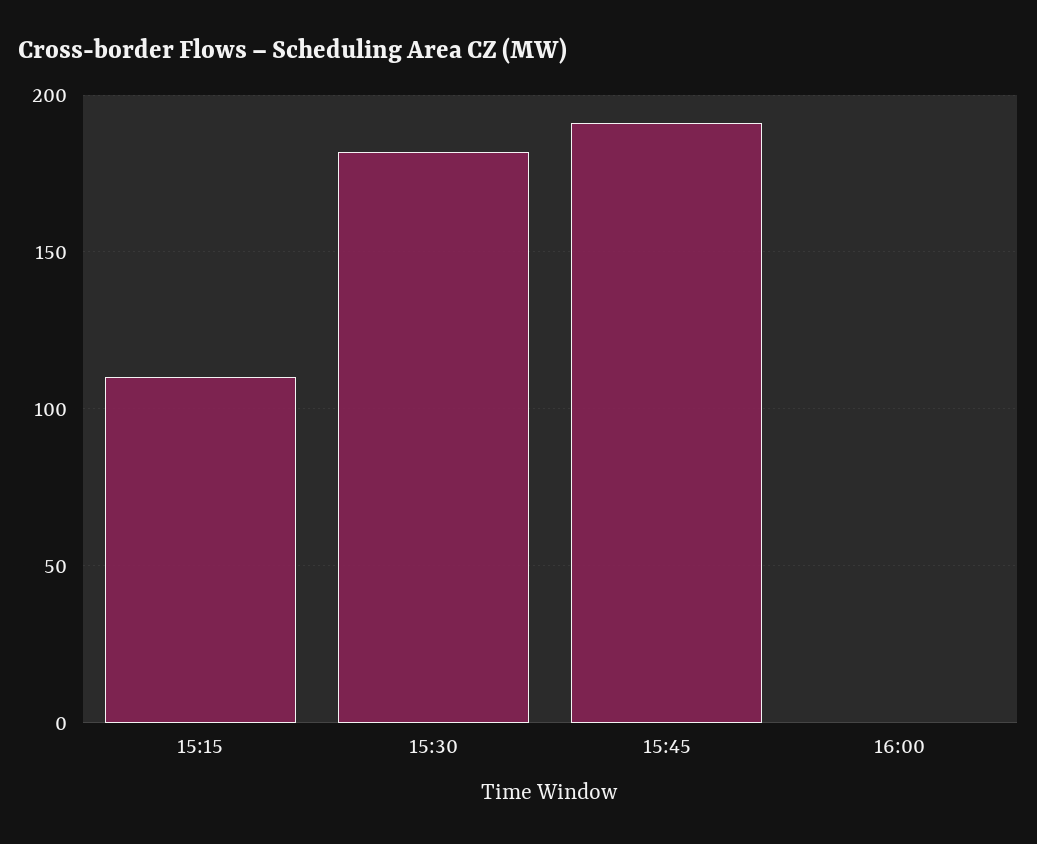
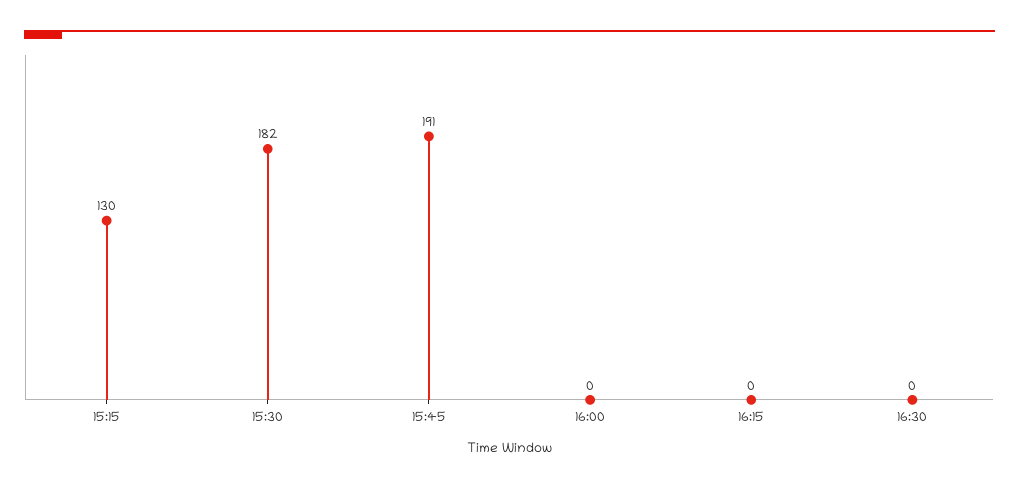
15:15: 110 -> 130
16:15: none -> 0
16:30: none -> 0

